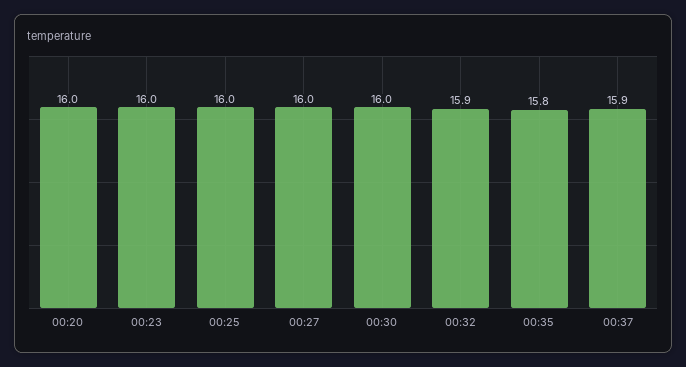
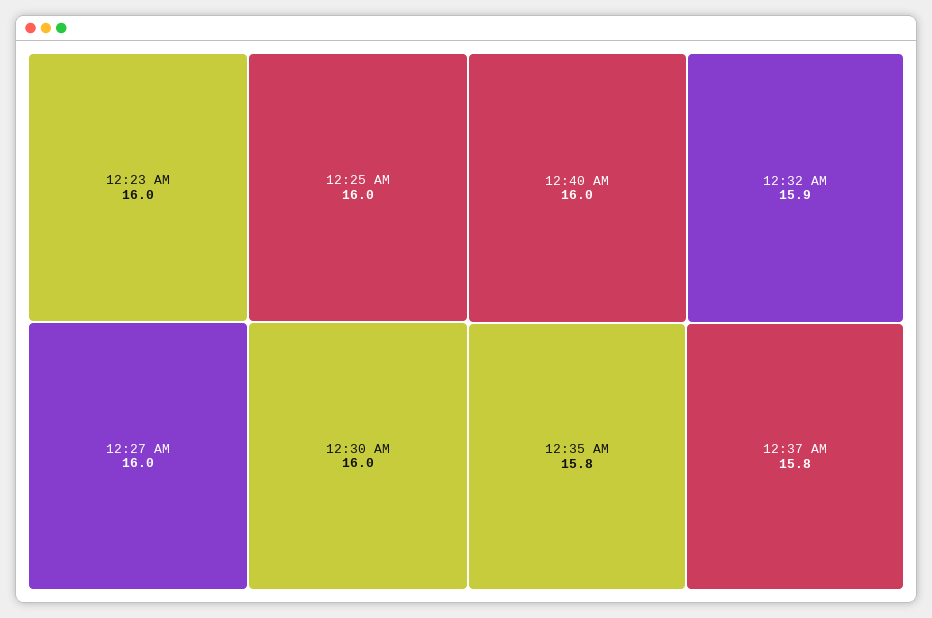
00:20: 16 -> none
00:37: 15.9 -> 15.8
12:40 AM: none -> 16

